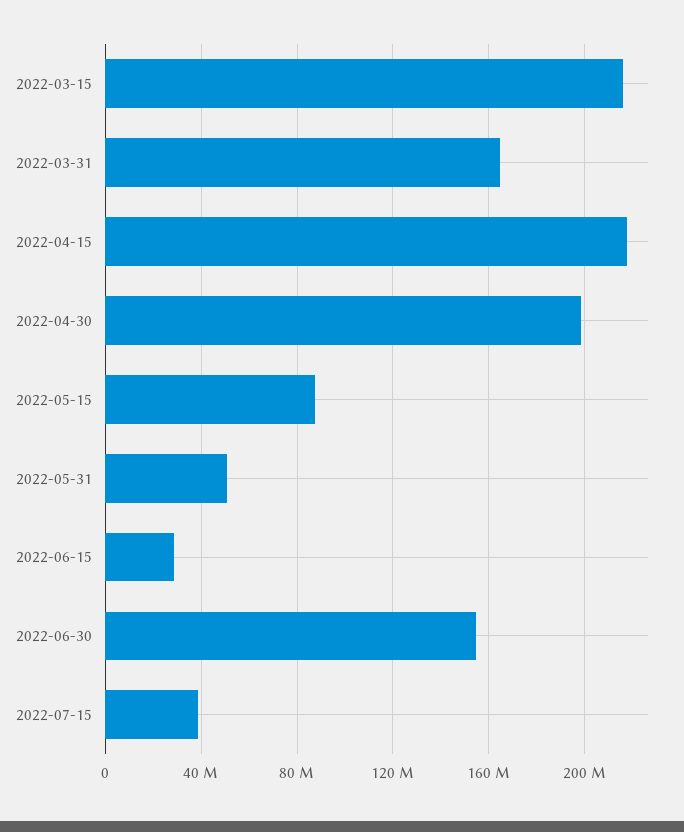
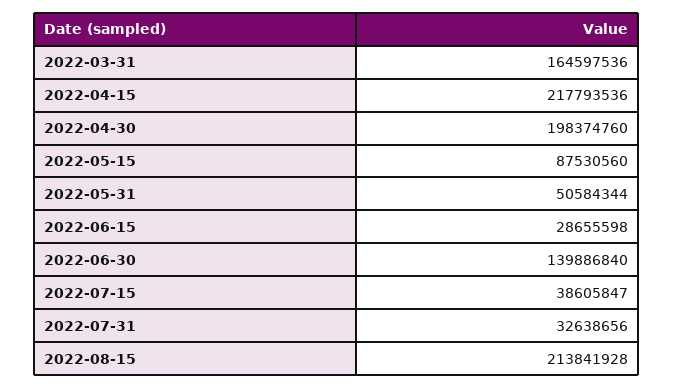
2022-03-15: 215000000 -> none
2022-06-30: 155000000 -> 139886840
2022-07-31: none -> 32638656
2022-08-15: none -> 213841928

